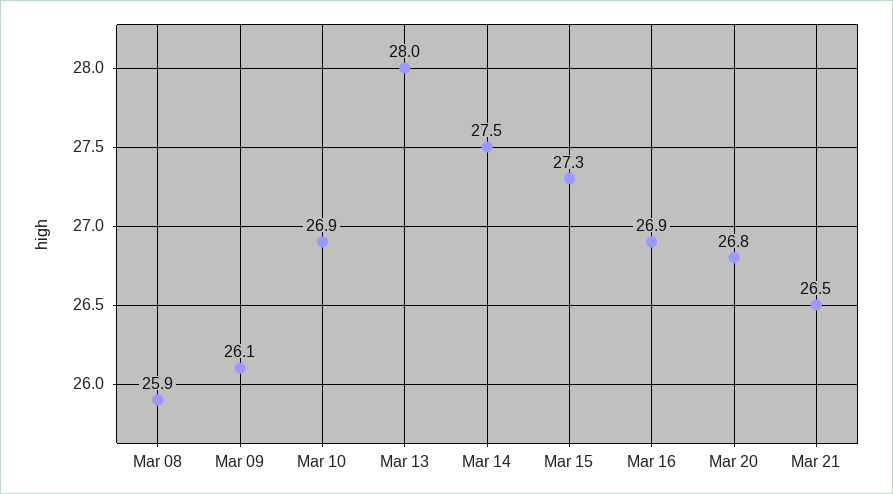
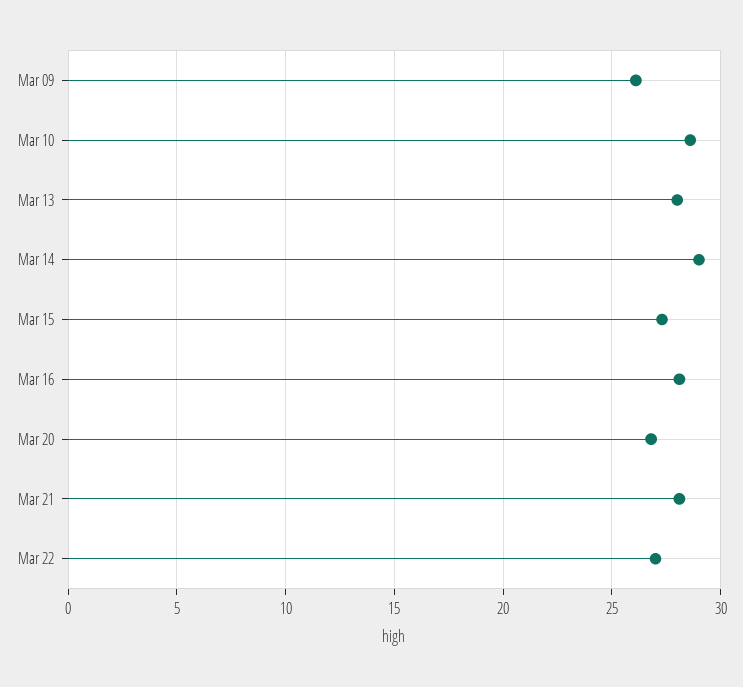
Mar 08: 25.9 -> none
Mar 10: 26.9 -> 28.5
Mar 14: 27.5 -> 29
Mar 16: 26.9 -> 28
Mar 21: 26.5 -> 28
Mar 22: none -> 27

